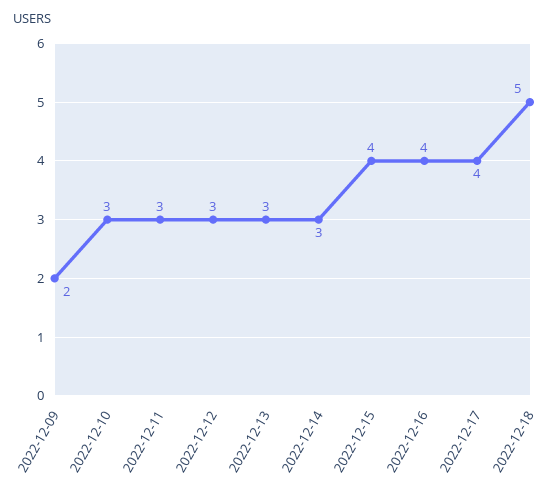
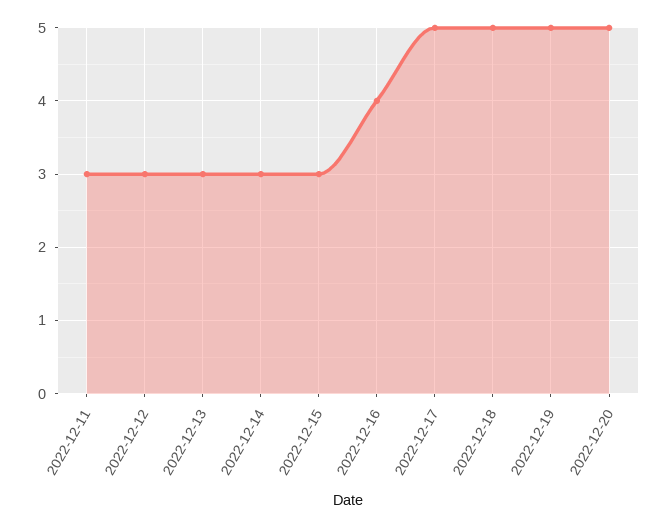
2022-12-09: 2 -> none
2022-12-10: 3 -> none
2022-12-15: 4 -> 3
2022-12-17: 4 -> 5
2022-12-19: none -> 5
2022-12-20: none -> 5

